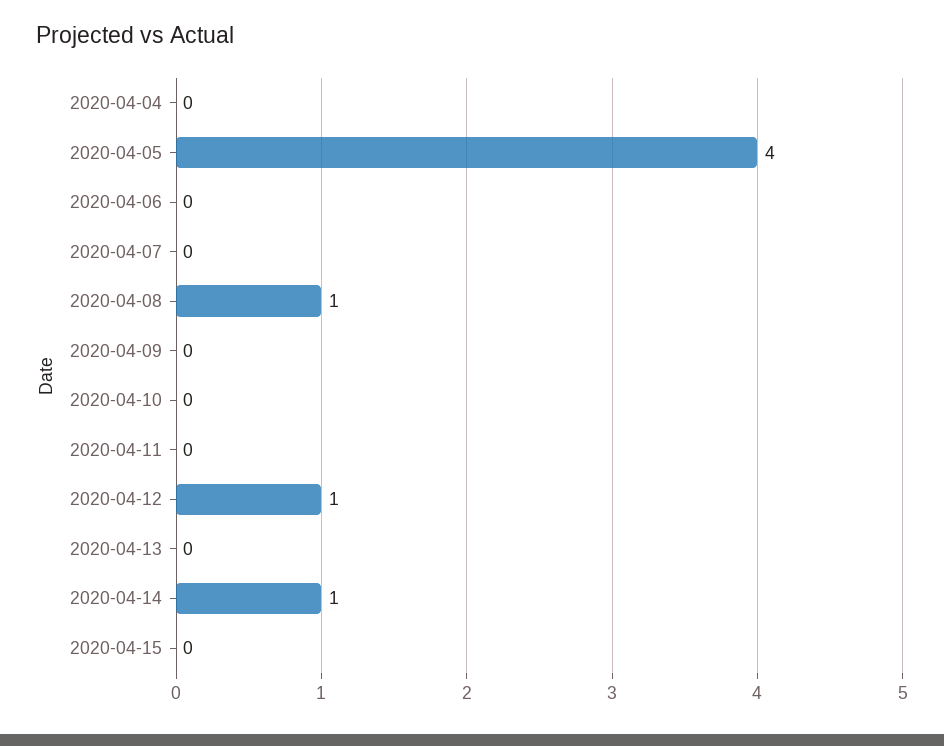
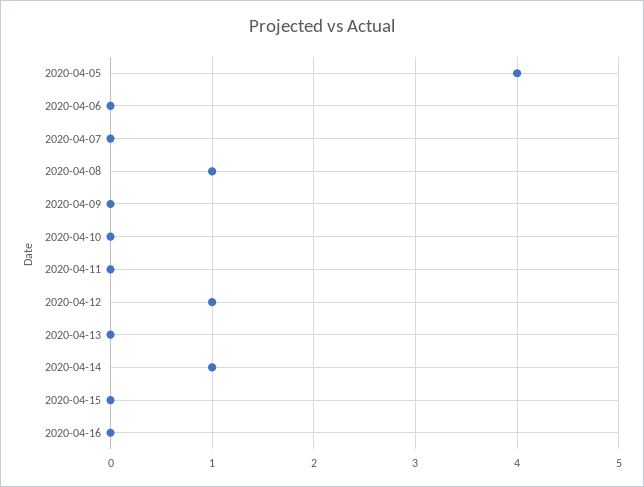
2020-04-04: 0 -> none
2020-04-16: none -> 0

